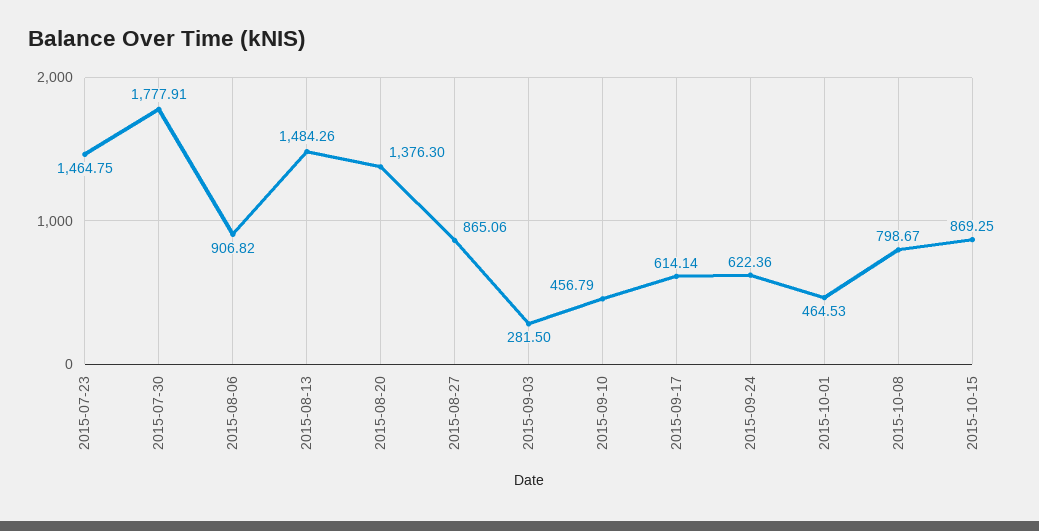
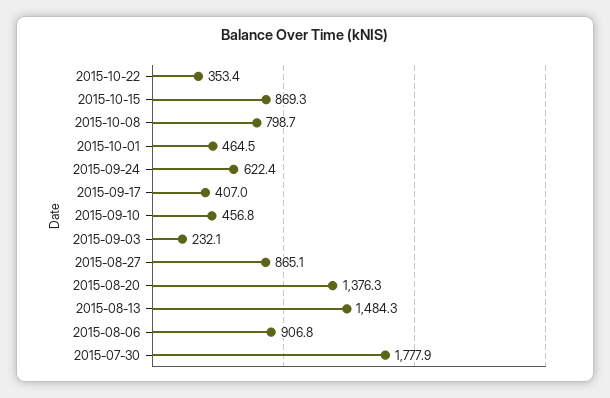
2015-07-23: 1464.75 -> none
2015-09-03: 281.5 -> 232.1
2015-09-17: 614.14 -> 407
2015-10-22: none -> 353.4

